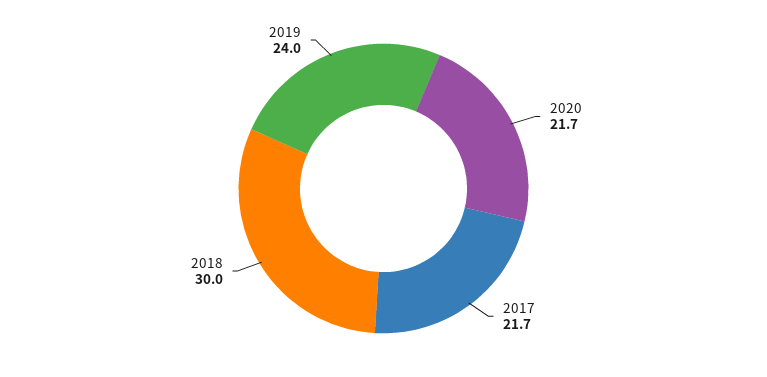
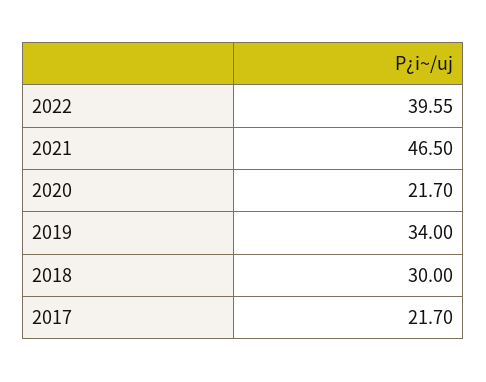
2019: 24 -> 34
2022: none -> 39.55
2021: none -> 46.5

